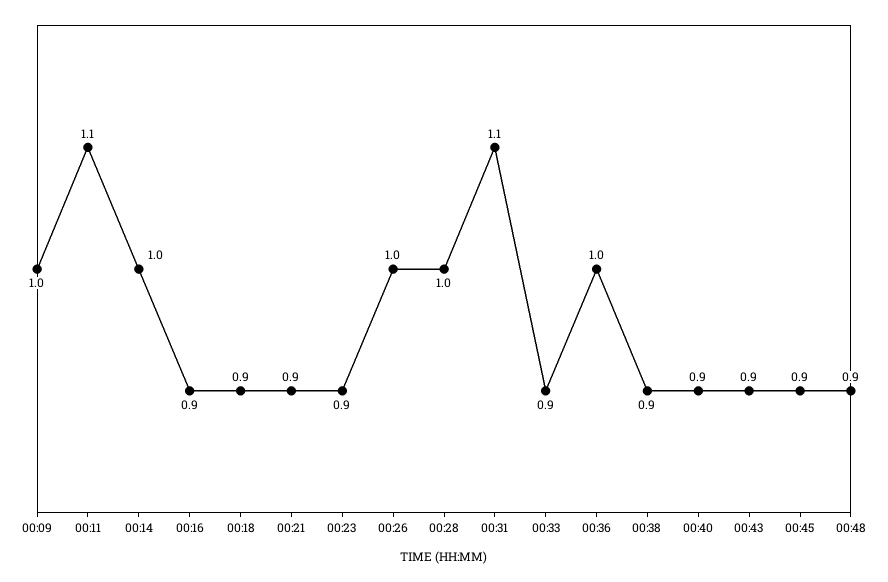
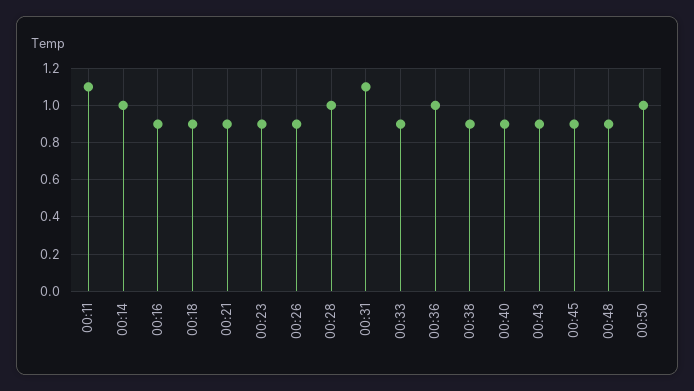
00:09: 1 -> none
00:26: 1 -> 0.9
00:50: none -> 1

